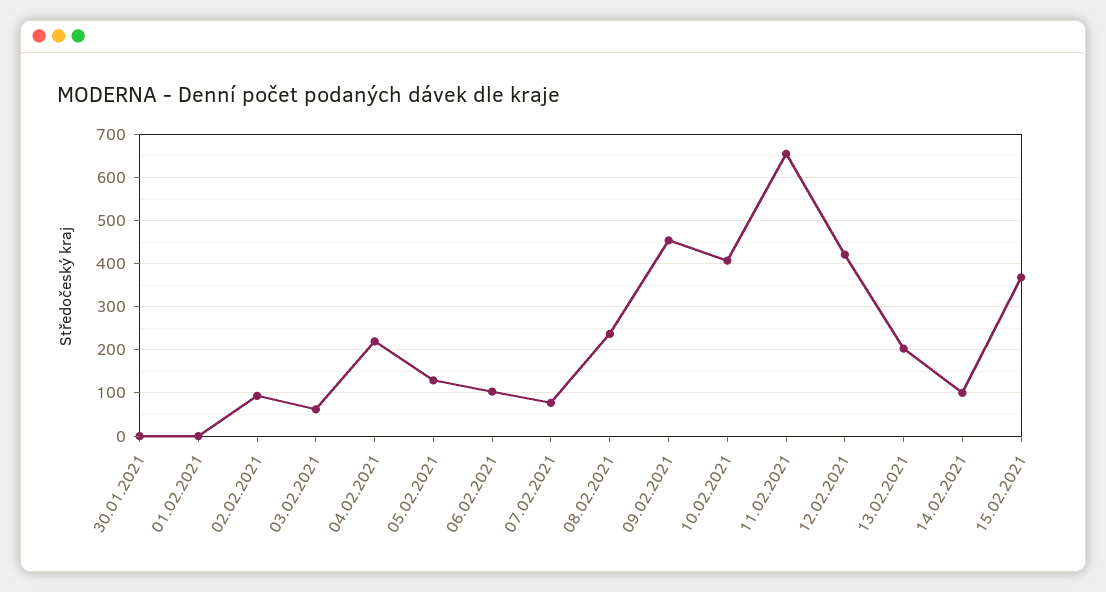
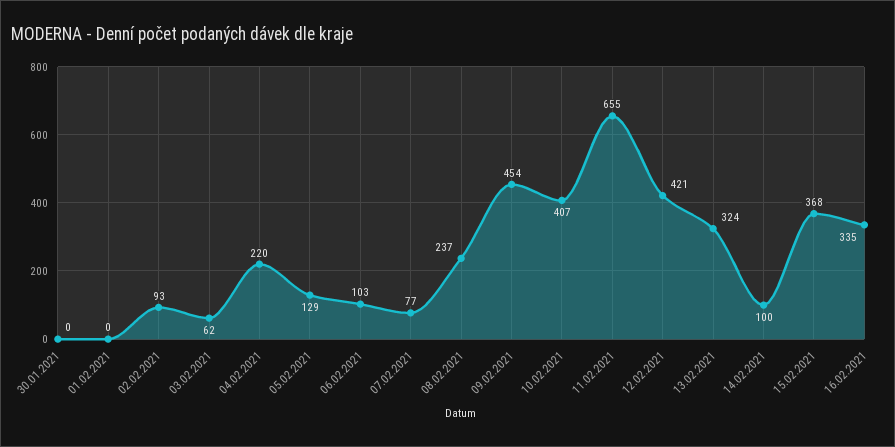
13.02.2021: 200 -> 324
16.02.2021: none -> 335

